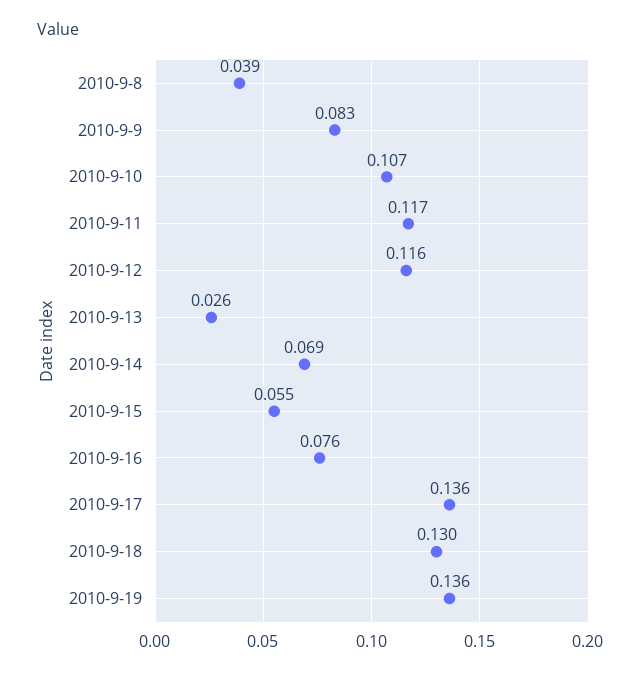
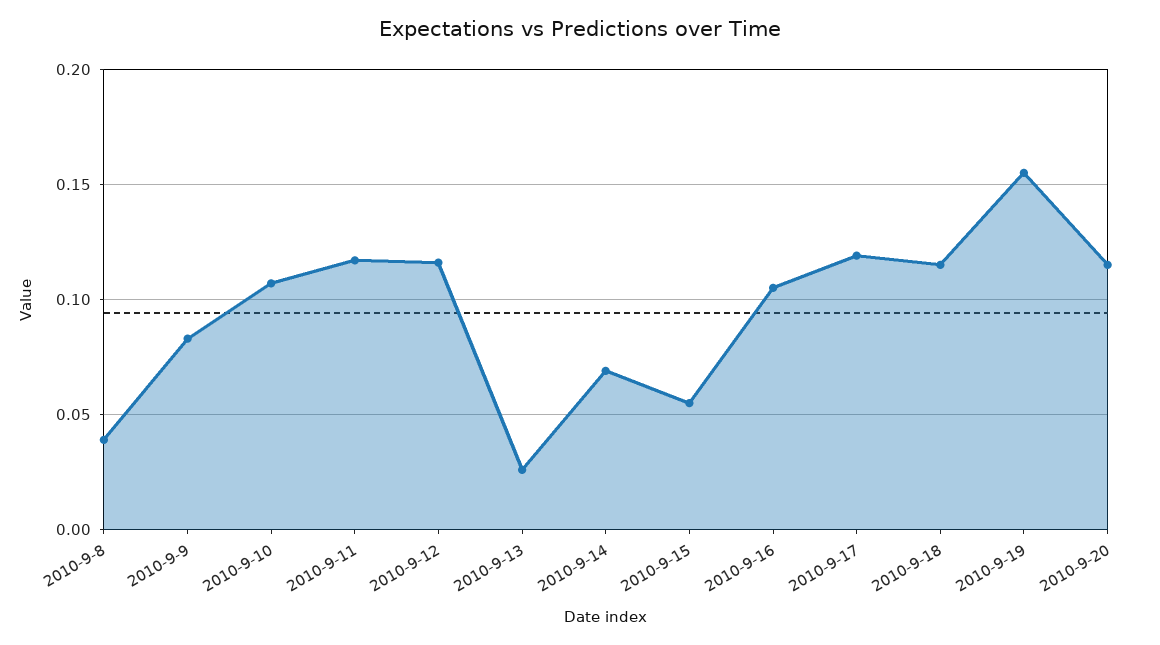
2010-9-16: 0.076 -> 0.105
2010-9-17: 0.136 -> 0.12
2010-9-18: 0.13 -> 0.115
2010-9-19: 0.136 -> 0.155
2010-9-20: none -> 0.115

